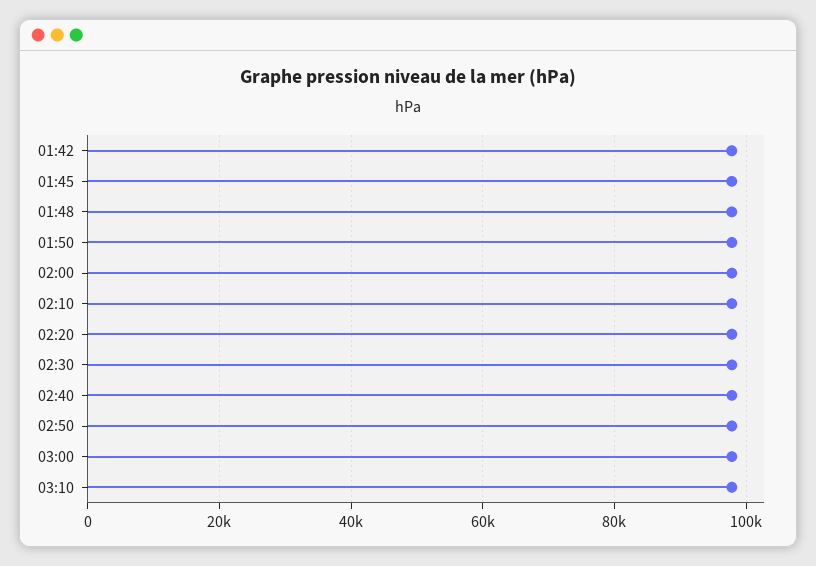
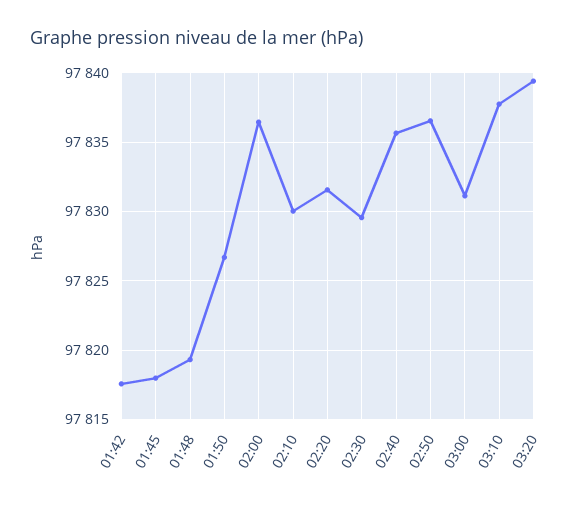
03:20: none -> 97839.5

